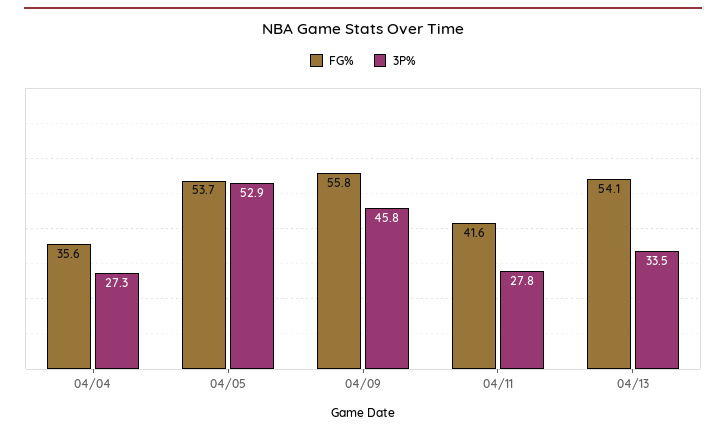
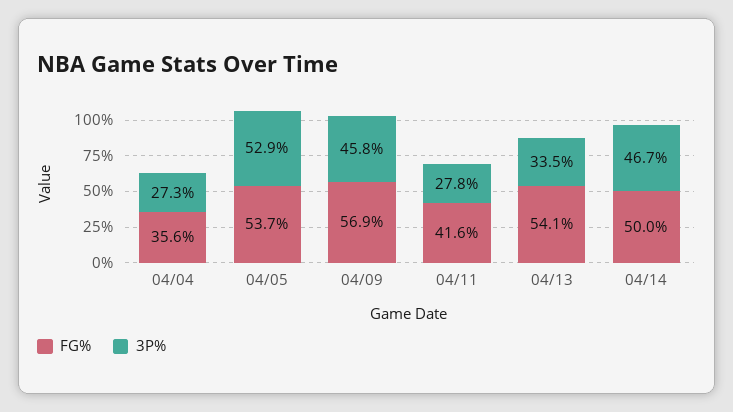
FG%, 04/09: 55.8 -> 56.9
FG%, 04/14: none -> 50
3P%, 04/14: none -> 46.7

